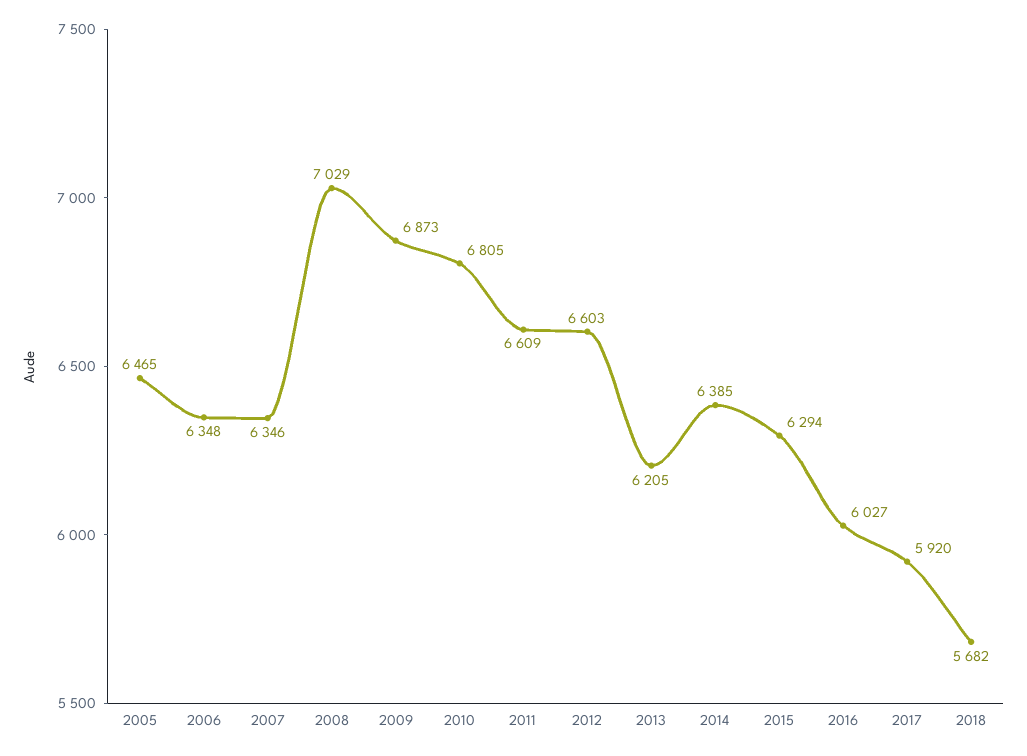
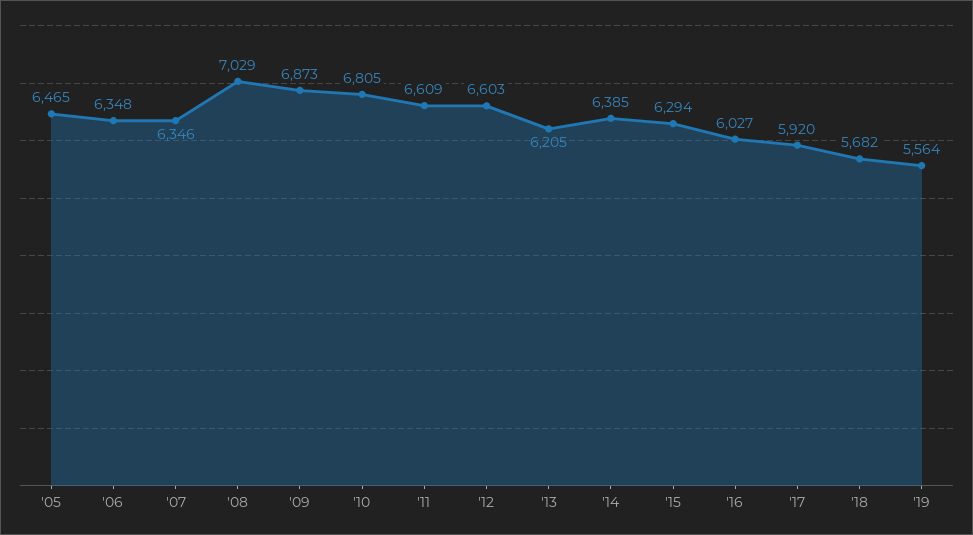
'19: none -> 5564

